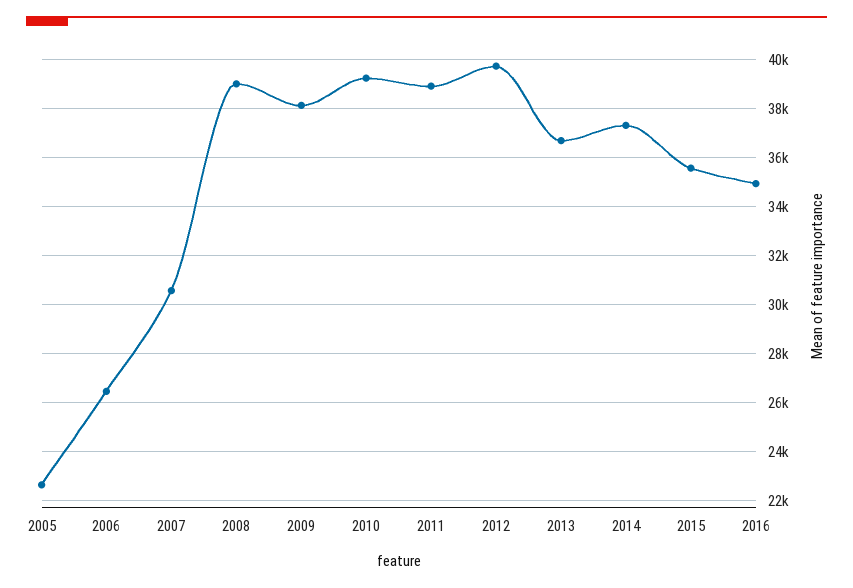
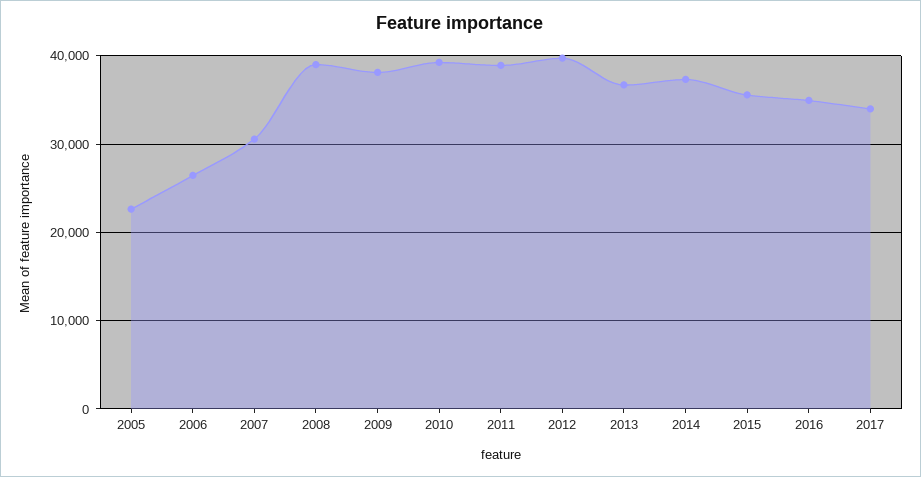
2017: none -> 34000

